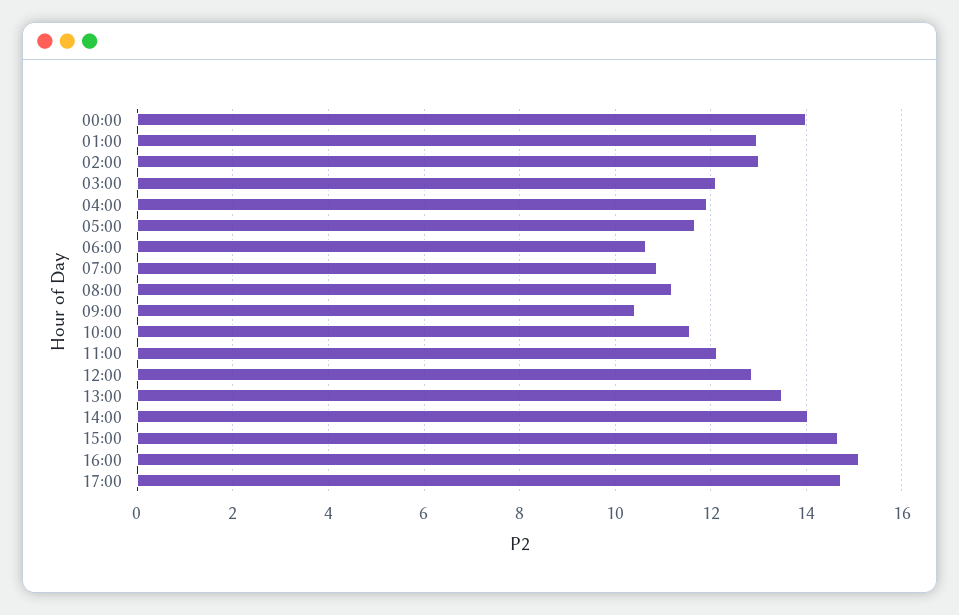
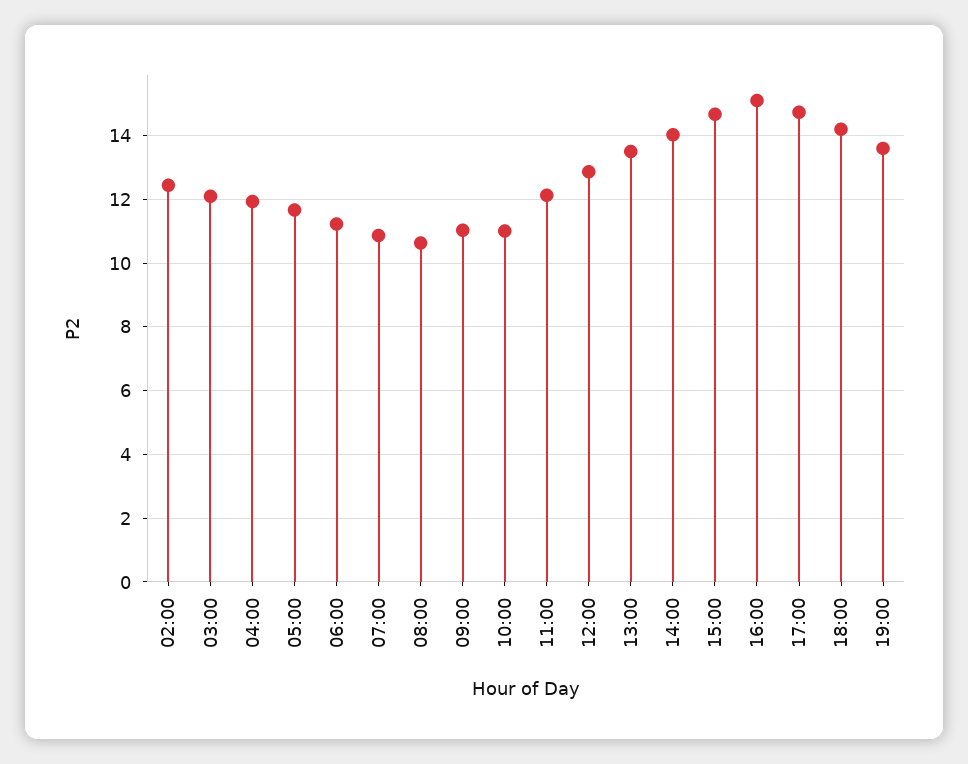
00:00: 14 -> none
01:00: 13 -> none
02:00: 13 -> 12.4
06:00: 10.6 -> 11.2
08:00: 11.2 -> 10.6
09:00: 10.4 -> 11
10:00: 11.6 -> 11
18:00: none -> 14.2
19:00: none -> 13.6

